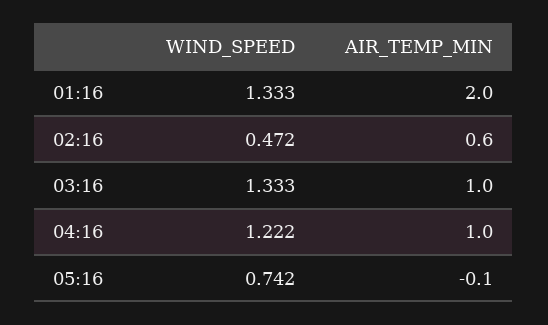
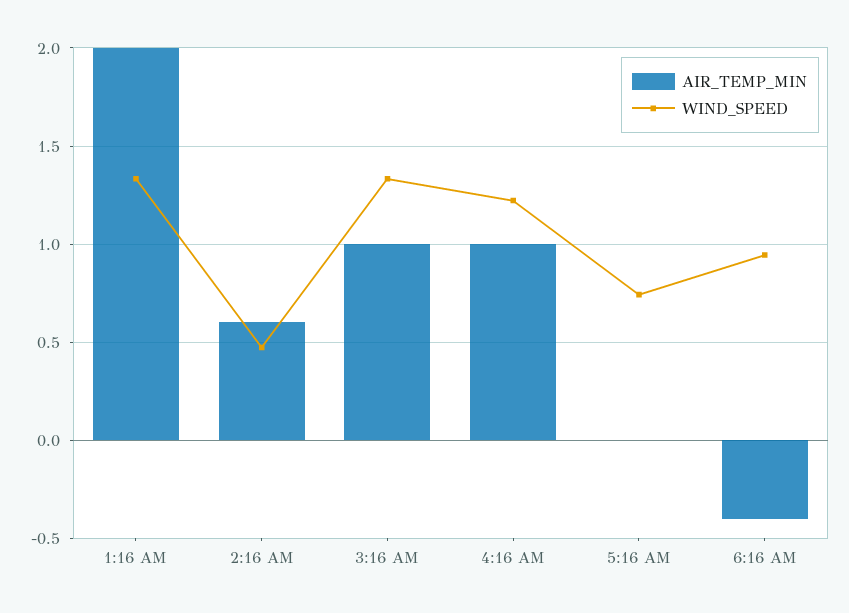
AIR_TEMP_MIN, 05:16: -0.1 -> 0
AIR_TEMP_MIN, 6:16 AM: none -> -0.4
WIND_SPEED, 6:16 AM: none -> 0.95

